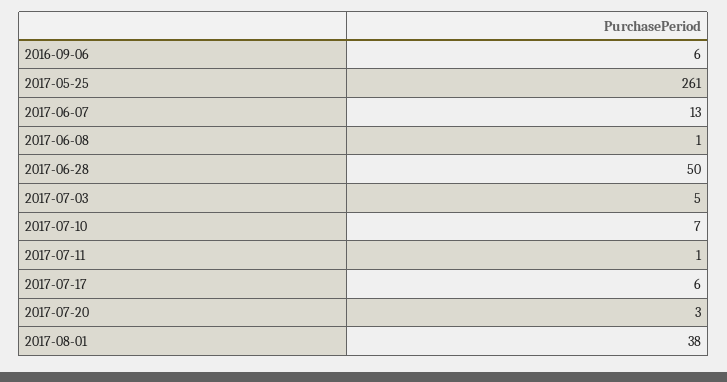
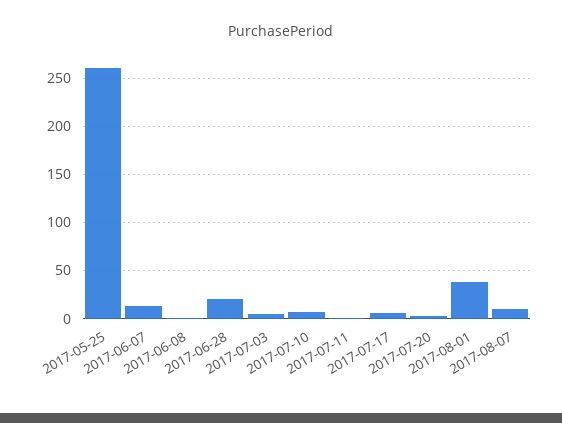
2016-09-06: 6 -> none
2017-06-28: 50 -> 20
2017-08-07: none -> 10

